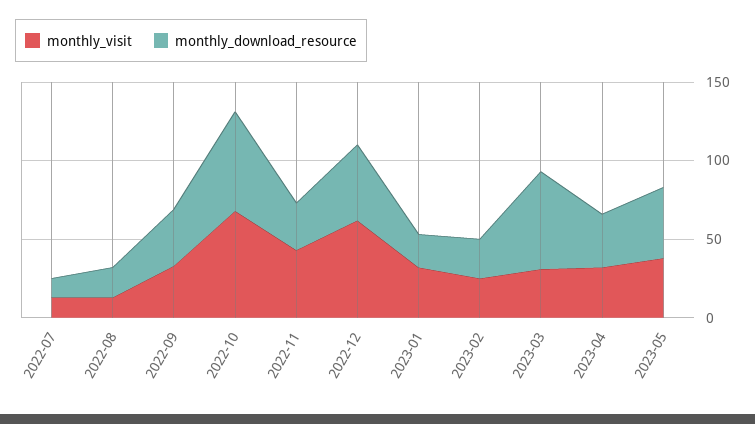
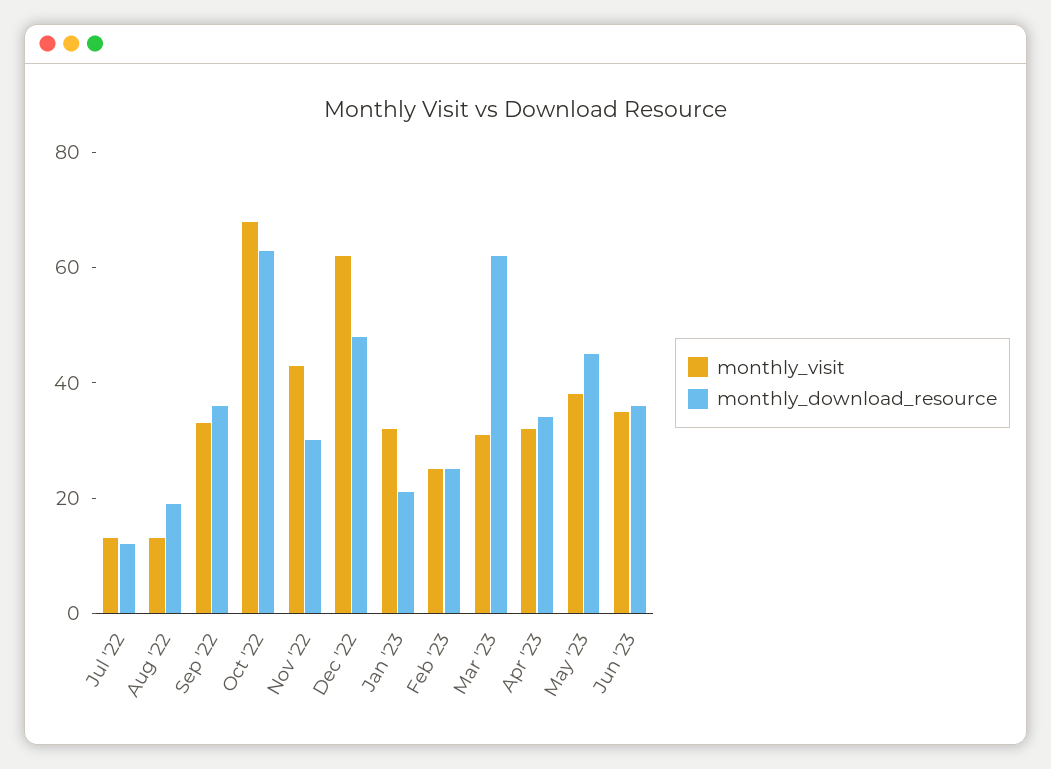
monthly_visit, Jun '23: none -> 35
monthly_download_resource, Jun '23: none -> 35

